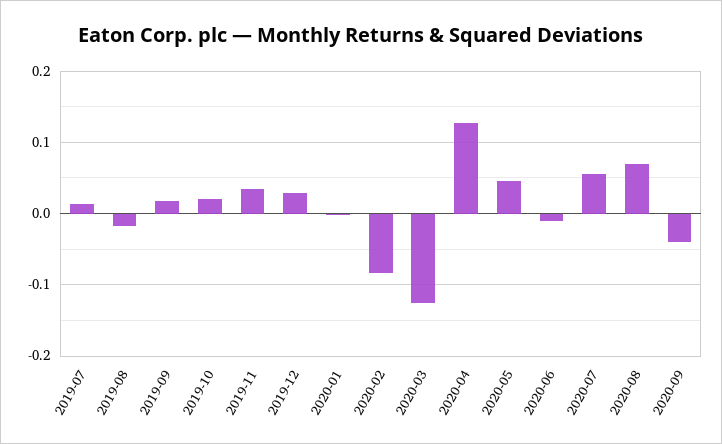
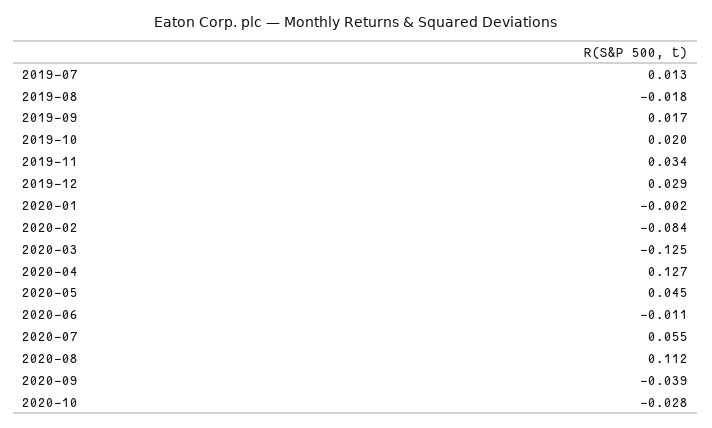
2020-08: 0.07 -> 0.112
2020-10: none -> -0.028

